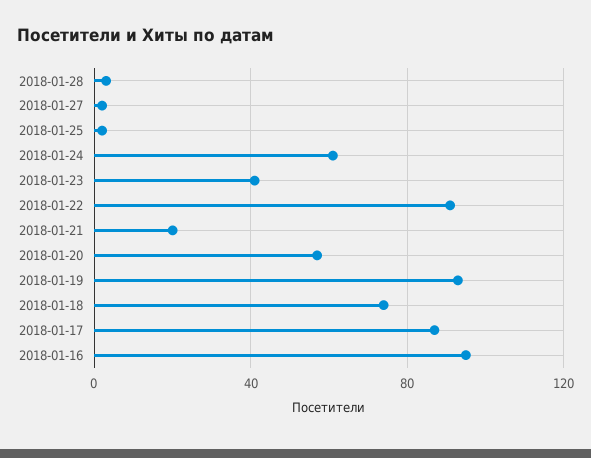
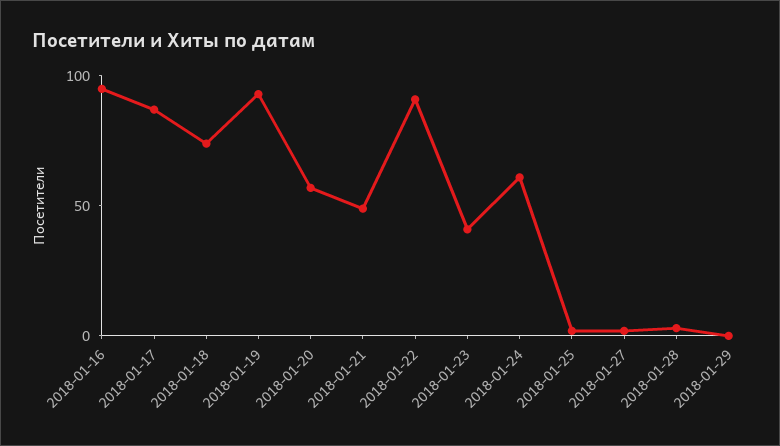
2018-01-21: 20 -> 50
2018-01-29: none -> 0

